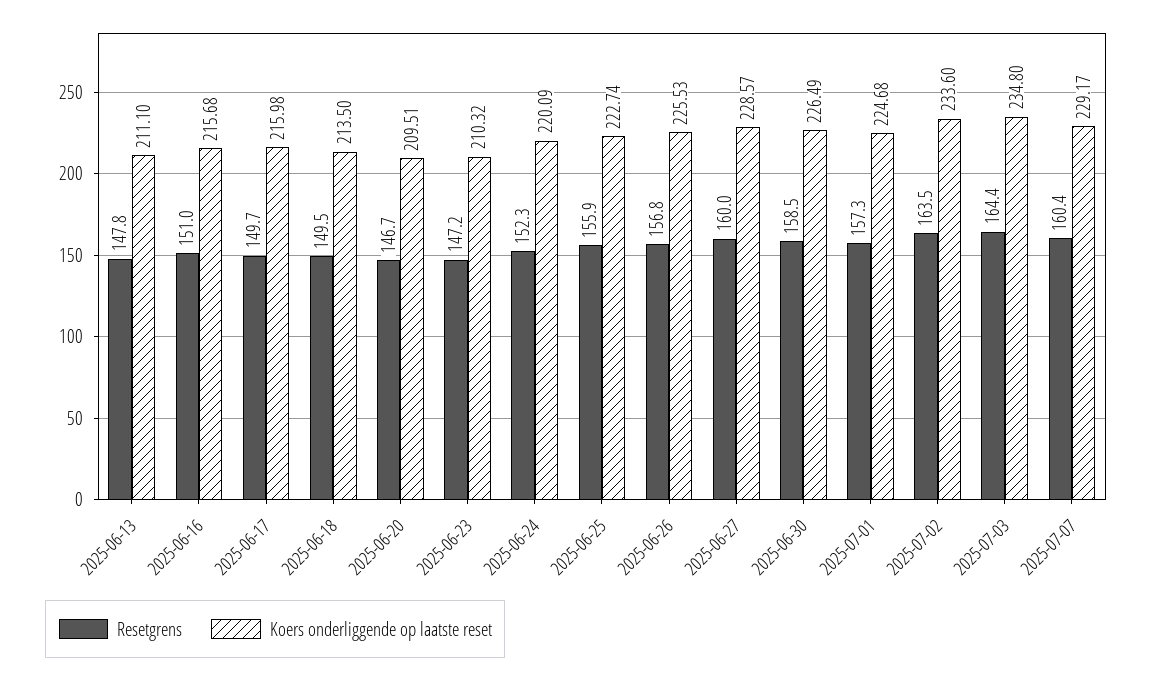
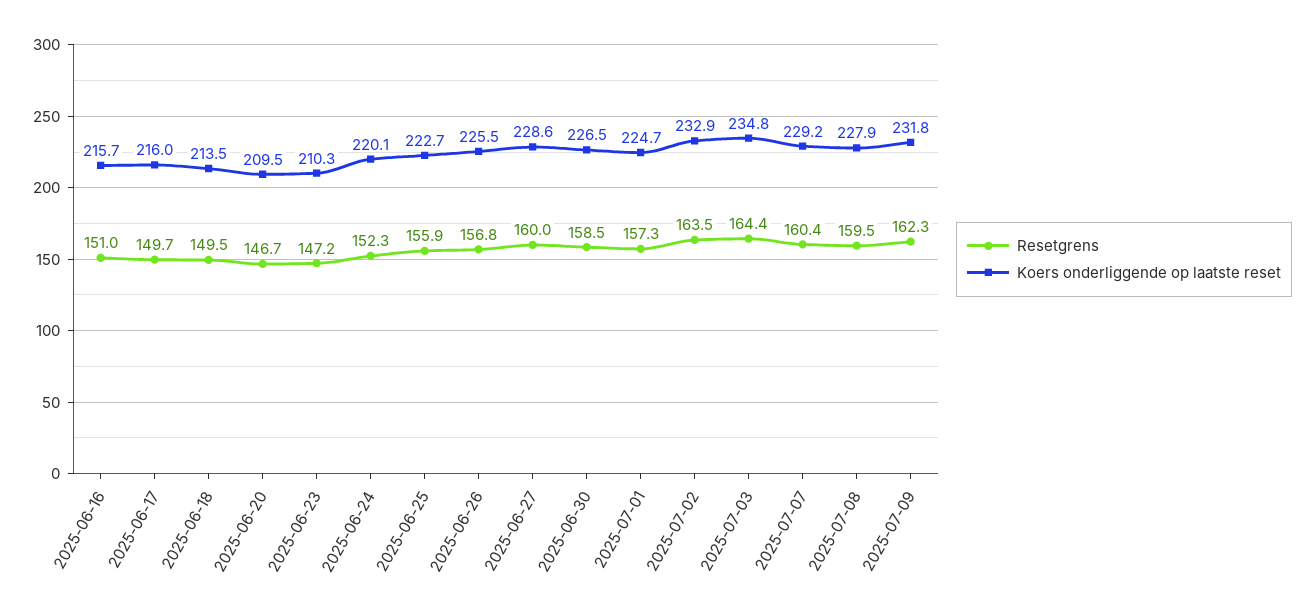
Resetgrens, 2025-06-13: 147.8 -> none
Koers onderliggende op laatste reset, 2025-06-13: 211.1 -> none
Koers onderliggende op laatste reset, 2025-07-02: 233.6 -> 232.9
Resetgrens, 2025-07-08: none -> 159.5
Koers onderliggende op laatste reset, 2025-07-08: none -> 227.9
Resetgrens, 2025-07-09: none -> 162.3
Koers onderliggende op laatste reset, 2025-07-09: none -> 231.8

